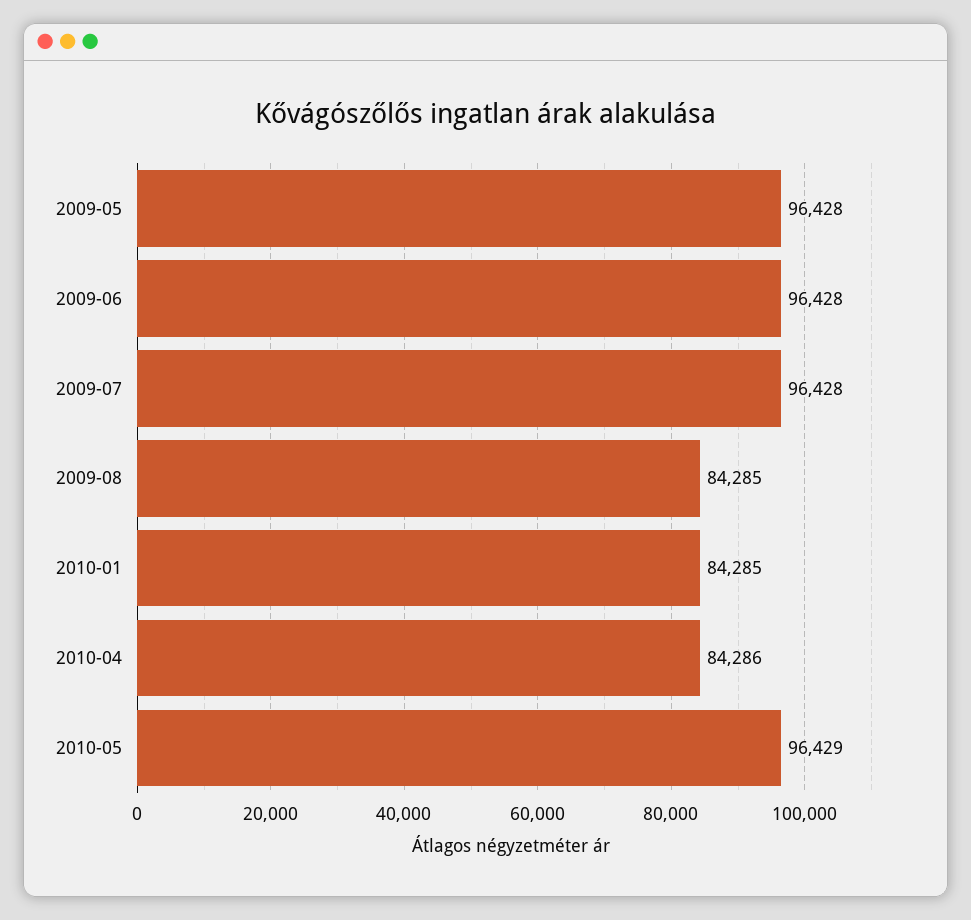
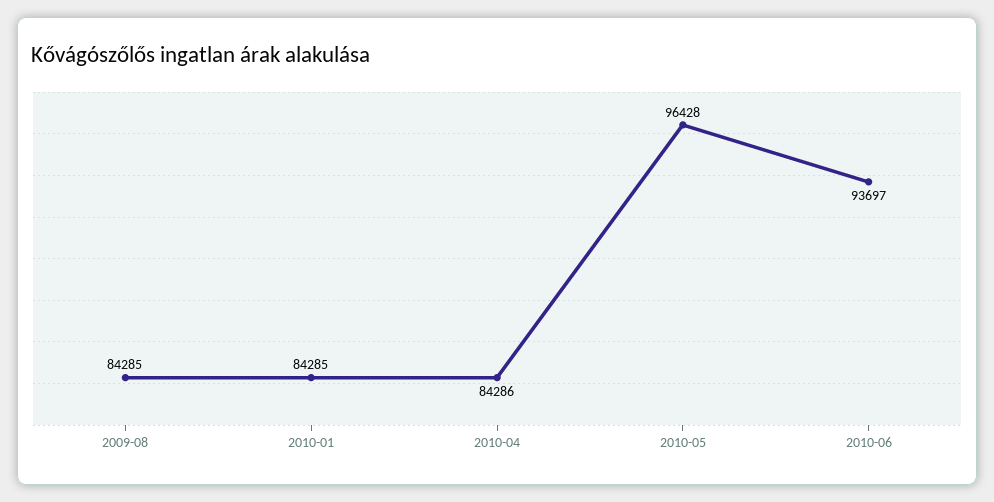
2009-05: 96428 -> none
2009-06: 96428 -> none
2009-07: 96428 -> none
2010-05: 96429 -> 96428
2010-06: none -> 93697

